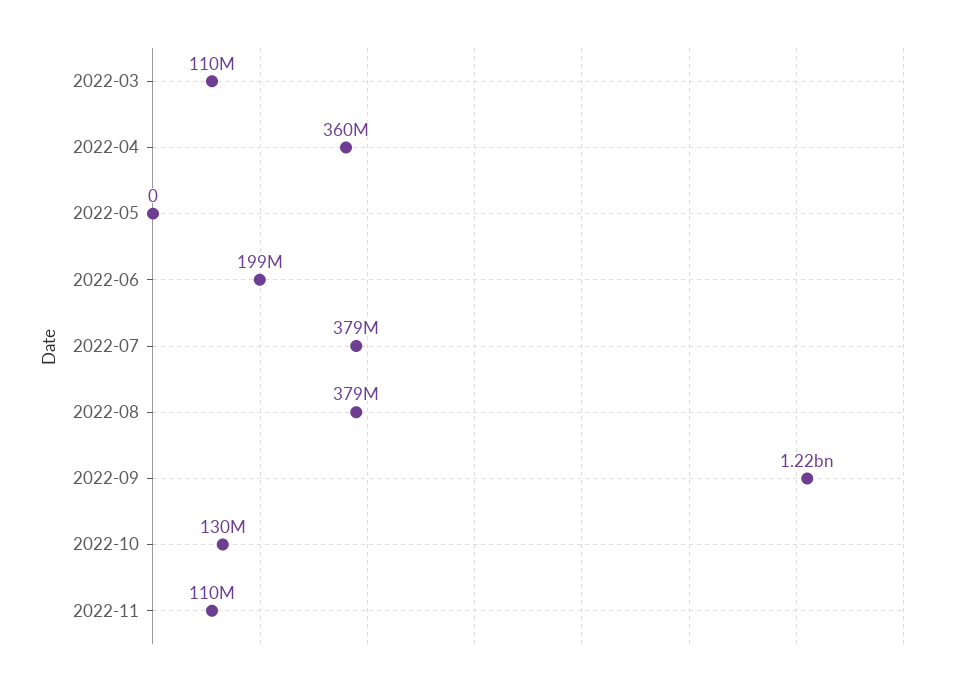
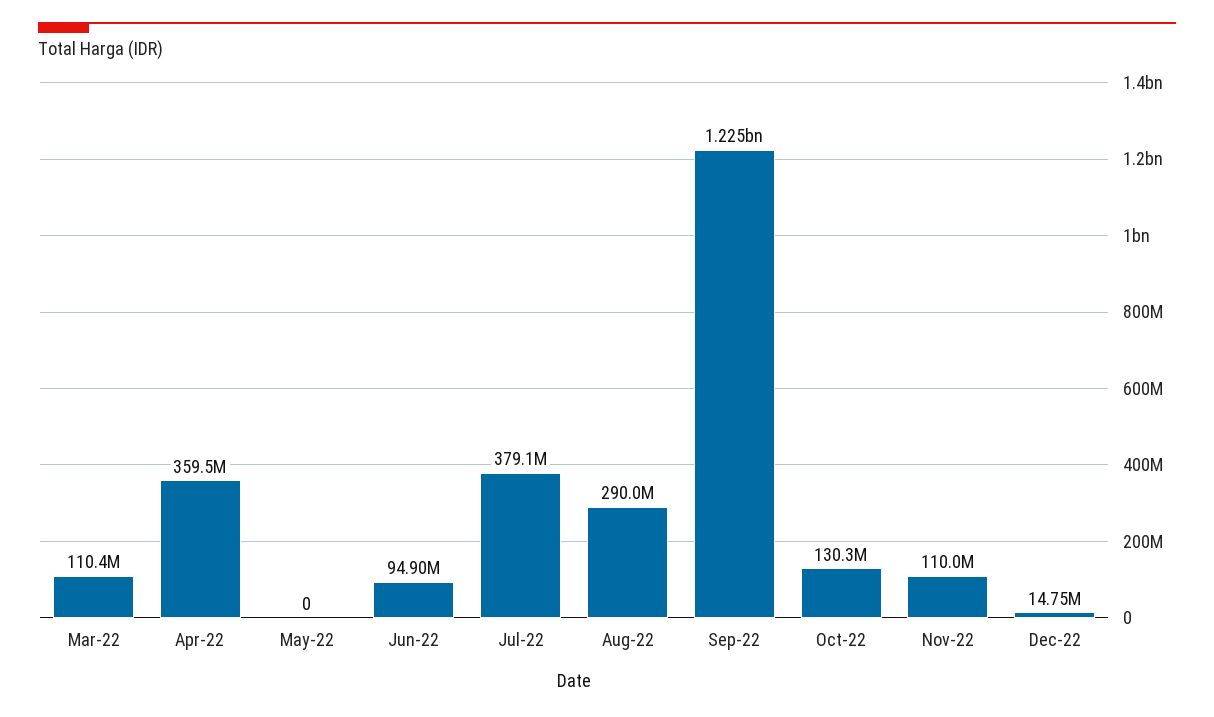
2022-06: 199000000 -> 94900000
2022-08: 379000000 -> 290000000
Dec-22: none -> 14750000

